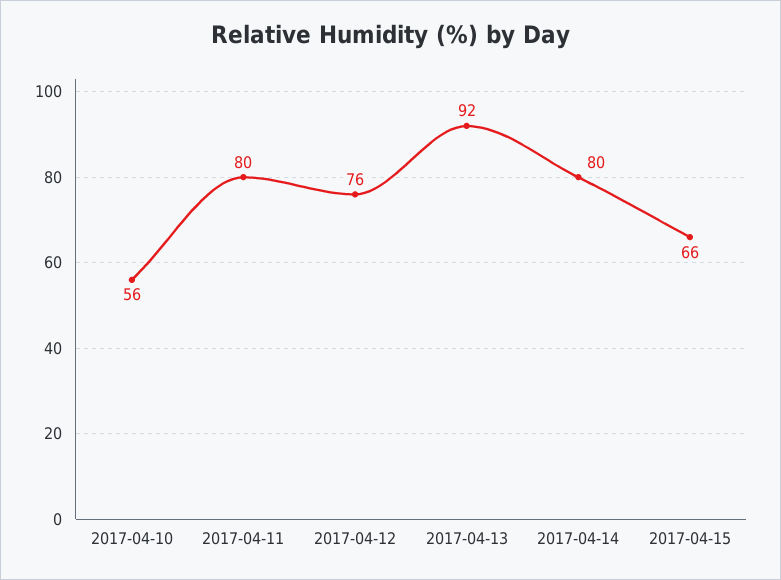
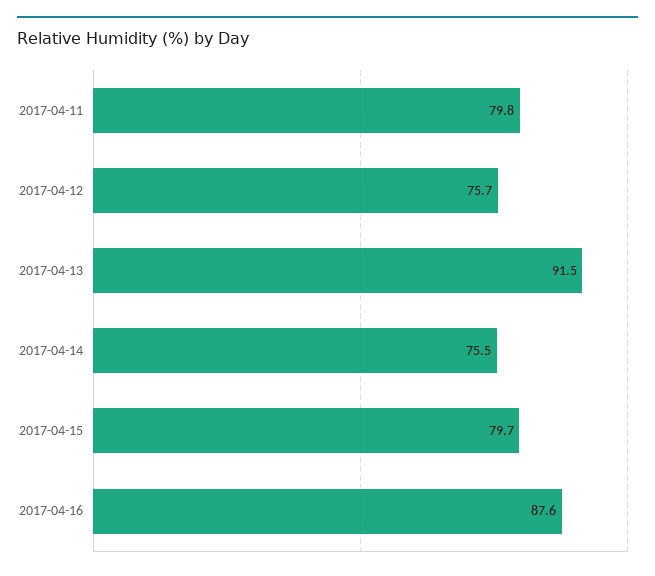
2017-04-10: 56 -> none
2017-04-14: 80 -> 75.5
2017-04-15: 66 -> 79.7
2017-04-16: none -> 87.6

